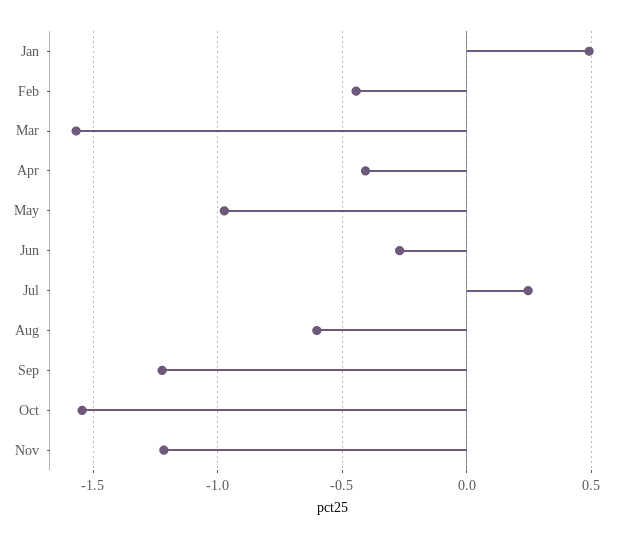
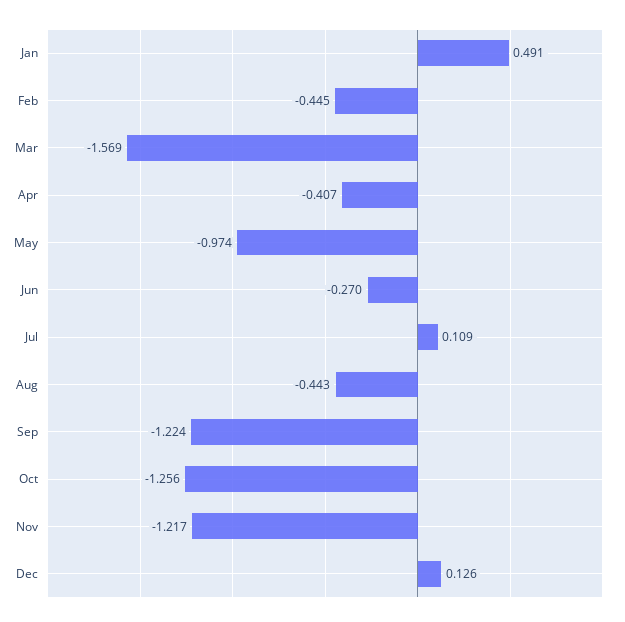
Jul: 0.25 -> 0.109
Aug: -0.6 -> -0.443
Oct: -1.55 -> -1.256
Dec: none -> 0.126

